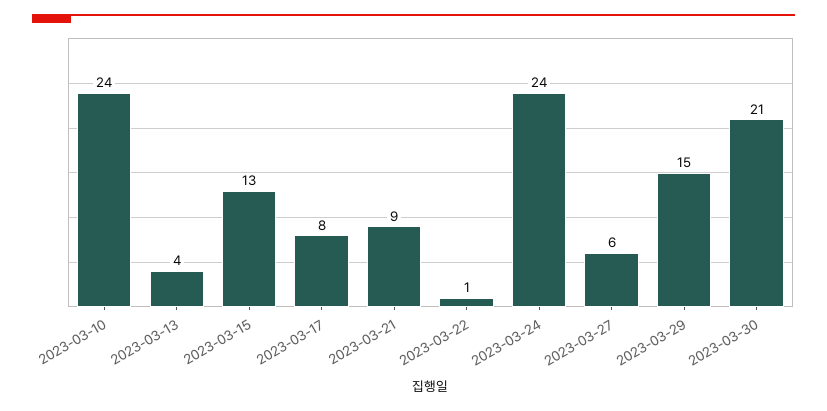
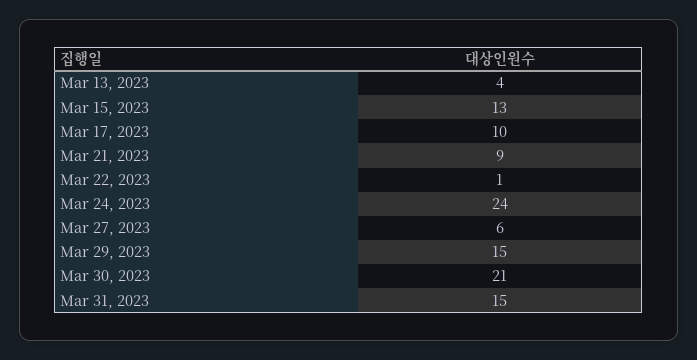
2023-03-10: 24 -> none
2023-03-17: 8 -> 10
Mar 31, 2023: none -> 15

